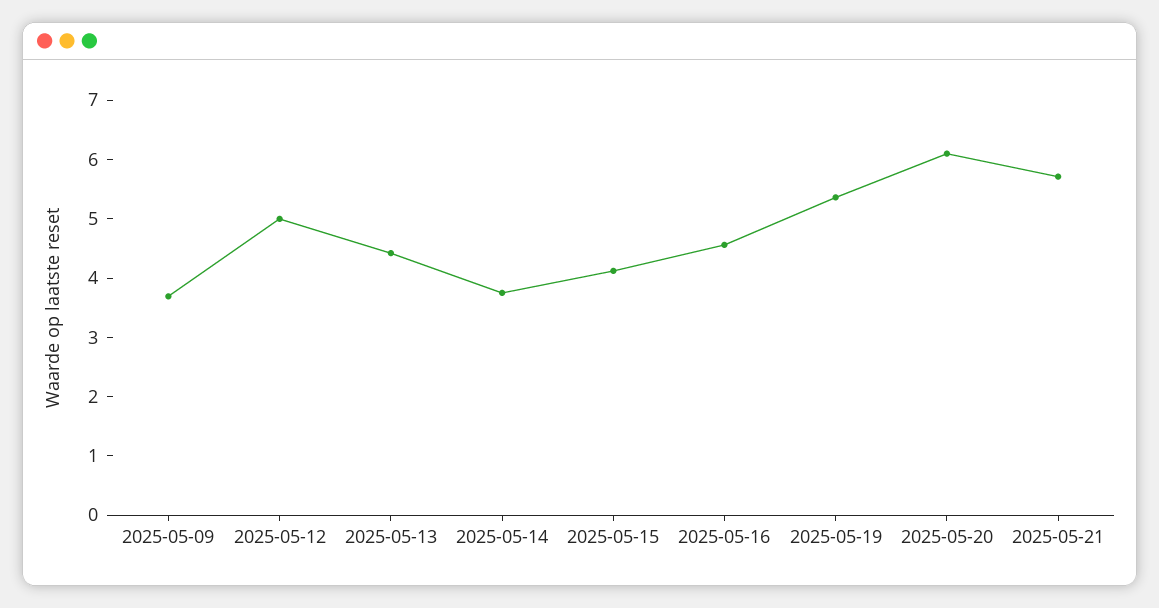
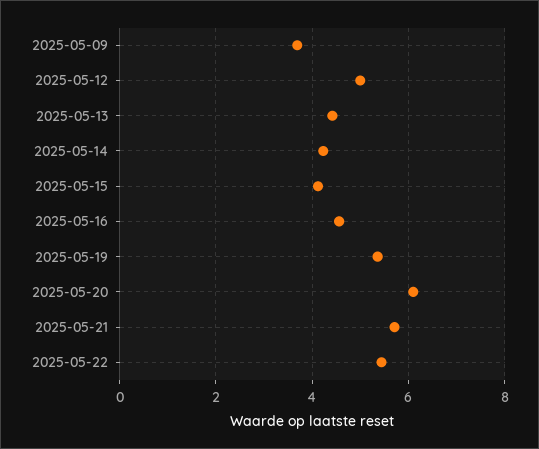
2025-05-14: 3.8 -> 4.2
2025-05-22: none -> 5.4

